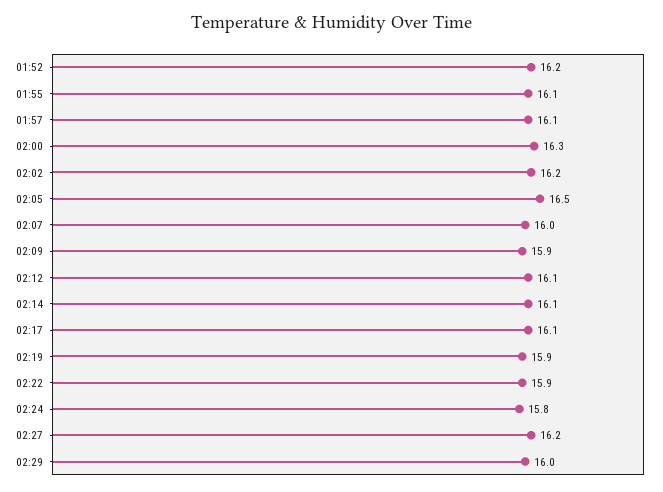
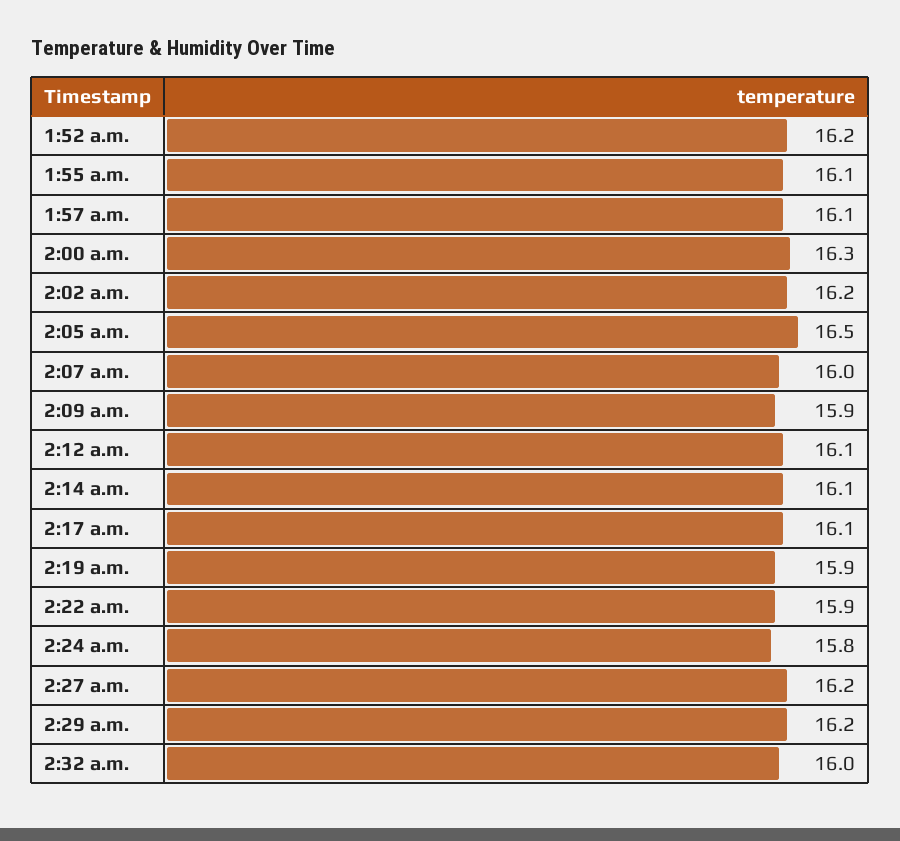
02:29: 16 -> 16.2
2:32 a.m.: none -> 16

